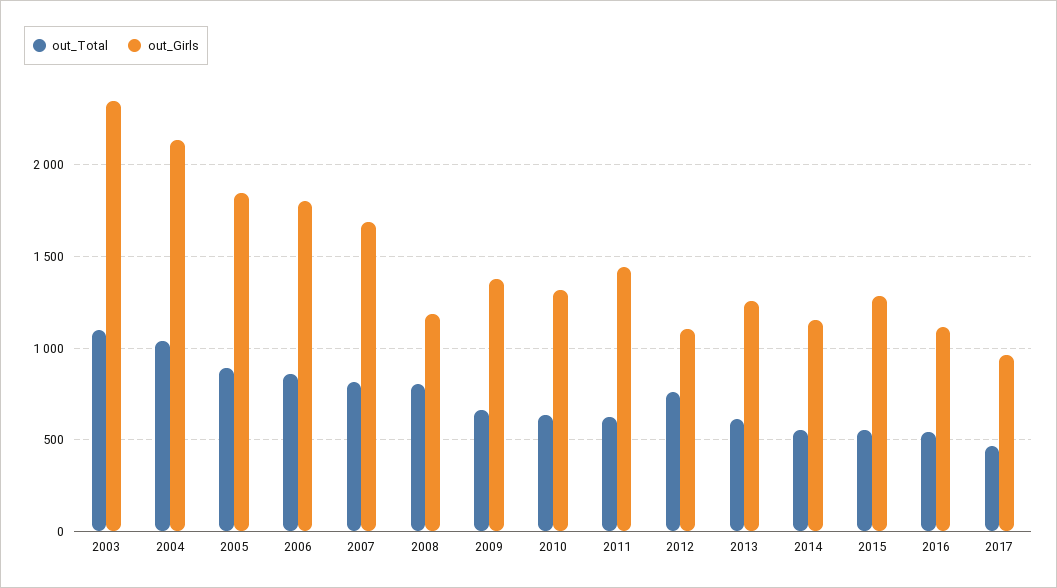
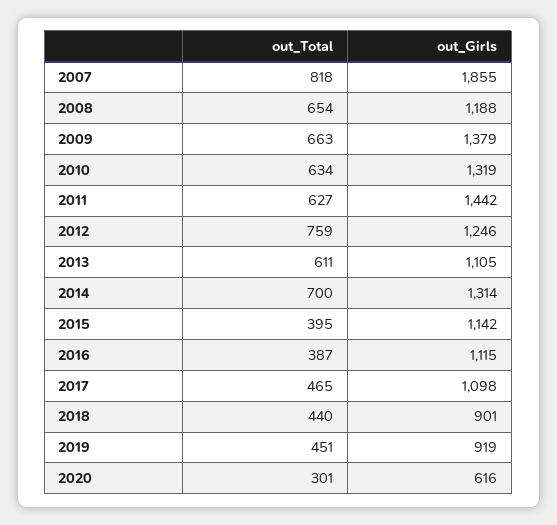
out_Total, 2003: 1100 -> none
out_Girls, 2003: 2350 -> none
out_Total, 2004: 1050 -> none
out_Girls, 2004: 2150 -> none
out_Total, 2005: 900 -> none
out_Girls, 2005: 1850 -> none
out_Total, 2006: 850 -> none
out_Girls, 2006: 1800 -> none
out_Girls, 2007: 1700 -> 1855
out_Total, 2008: 800 -> 654
out_Girls, 2012: 1100 -> 1246
out_Girls, 2013: 1250 -> 1105
out_Total, 2014: 550 -> 700
out_Girls, 2014: 1150 -> 1314
out_Total, 2015: 550 -> 395
out_Girls, 2015: 1300 -> 1142
out_Total, 2016: 550 -> 387
out_Girls, 2017: 950 -> 1098
out_Total, 2018: none -> 440
out_Girls, 2018: none -> 901
out_Total, 2019: none -> 451
out_Girls, 2019: none -> 919
out_Total, 2020: none -> 301
out_Girls, 2020: none -> 616

